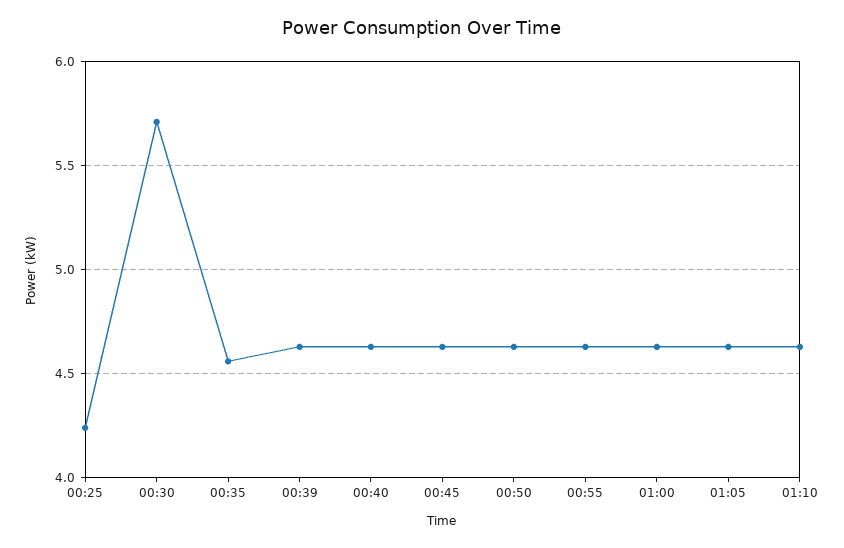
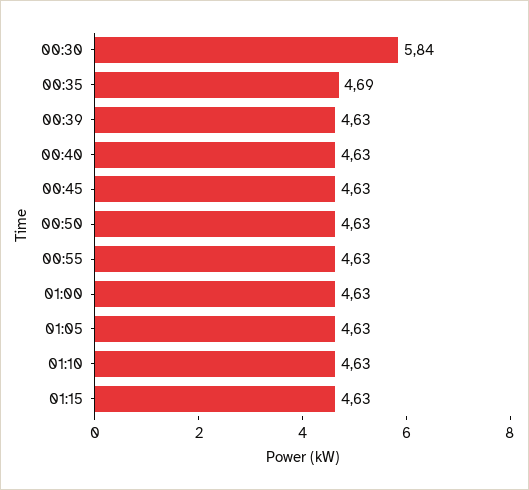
00:25: 4.25 -> none
00:30: 5.7 -> 5.84
00:35: 4.55 -> 4.69
01:15: none -> 4.63

